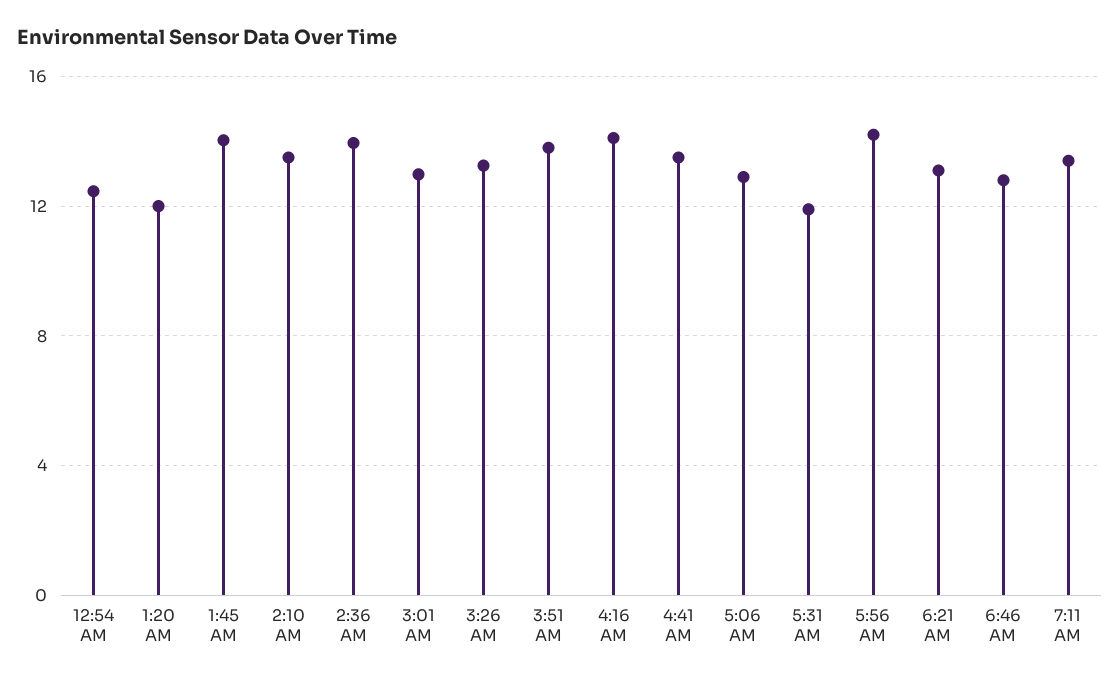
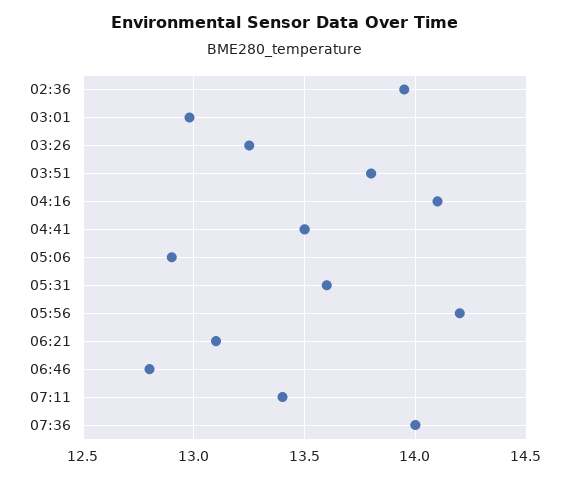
12:54 AM: 12.5 -> none
1:20 AM: 12 -> none
1:45 AM: 14 -> none
2:10 AM: 13.5 -> none
5:31 AM: 12 -> 13.6
07:36: none -> 14

